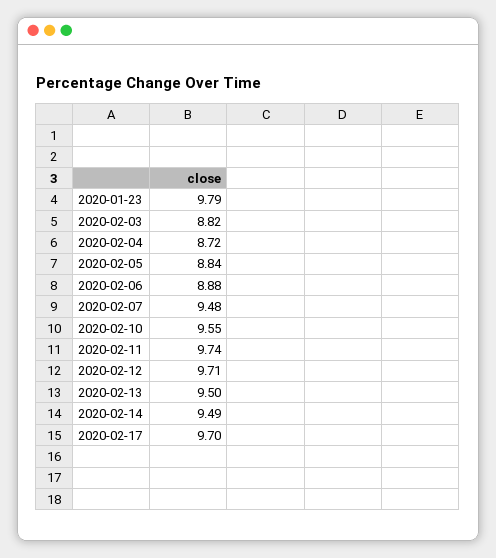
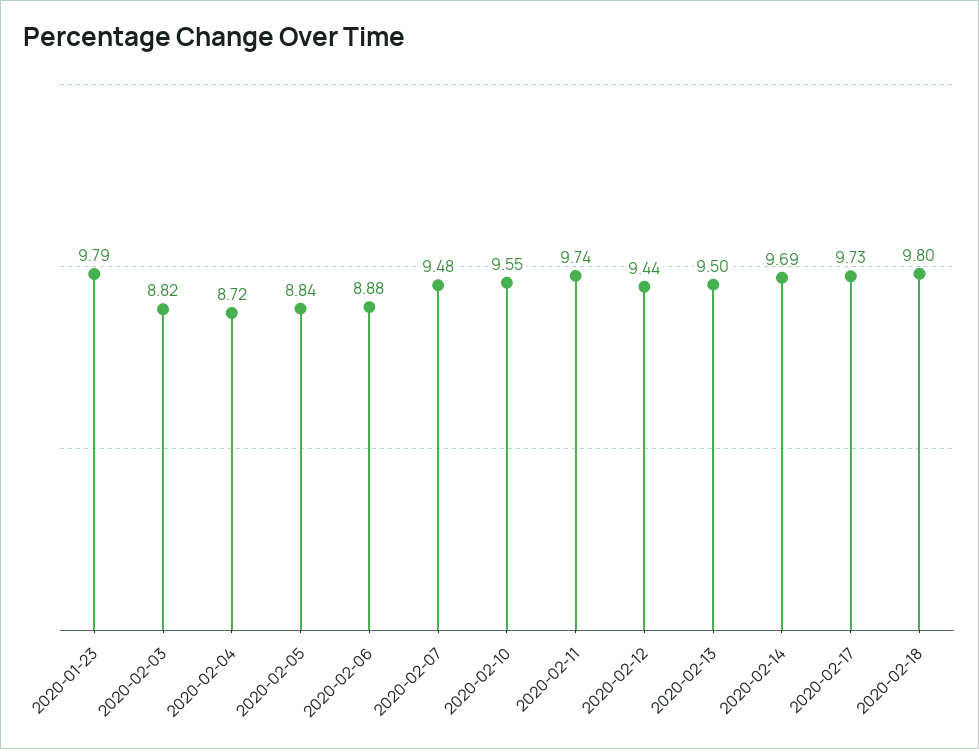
2020-02-12: 9.71 -> 9.44
2020-02-14: 9.49 -> 9.69
2020-02-17: 9.7 -> 9.73
2020-02-18: none -> 9.8

